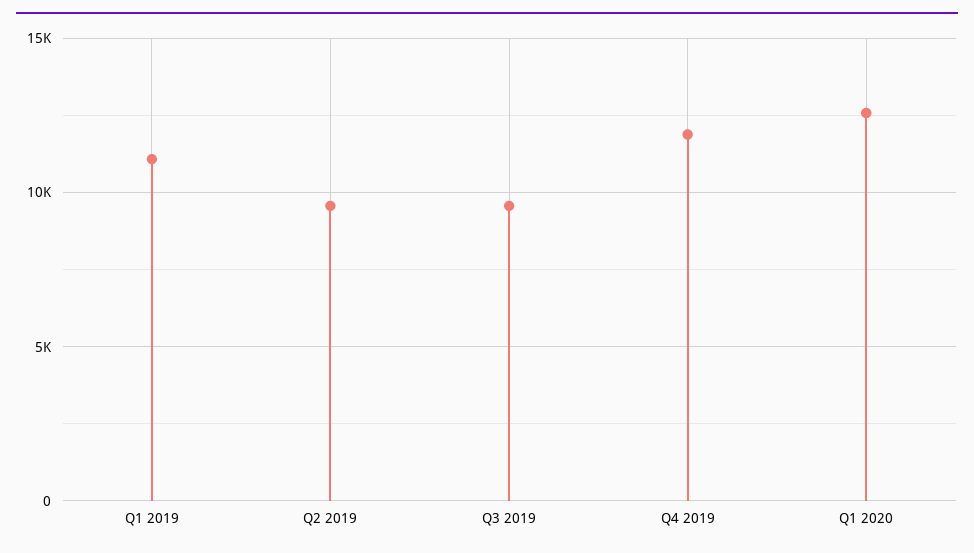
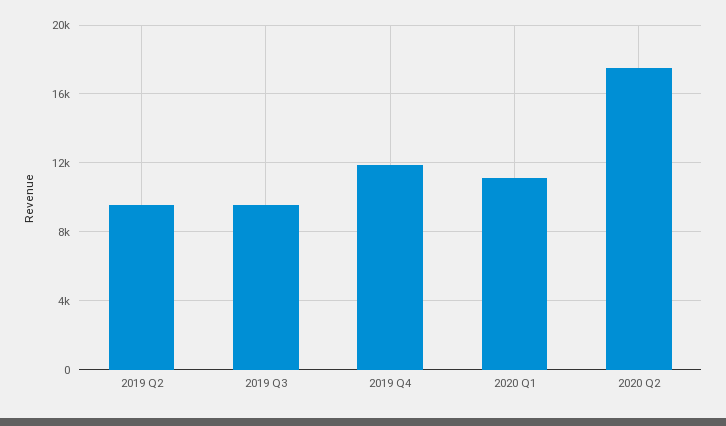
Q1 2019: 11000 -> none
Q1 2020: 12500 -> 11000
2020 Q2: none -> 17500

